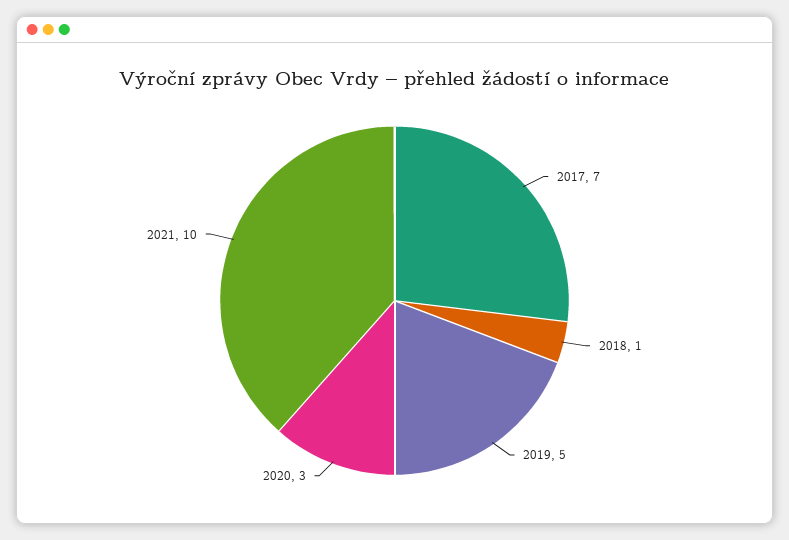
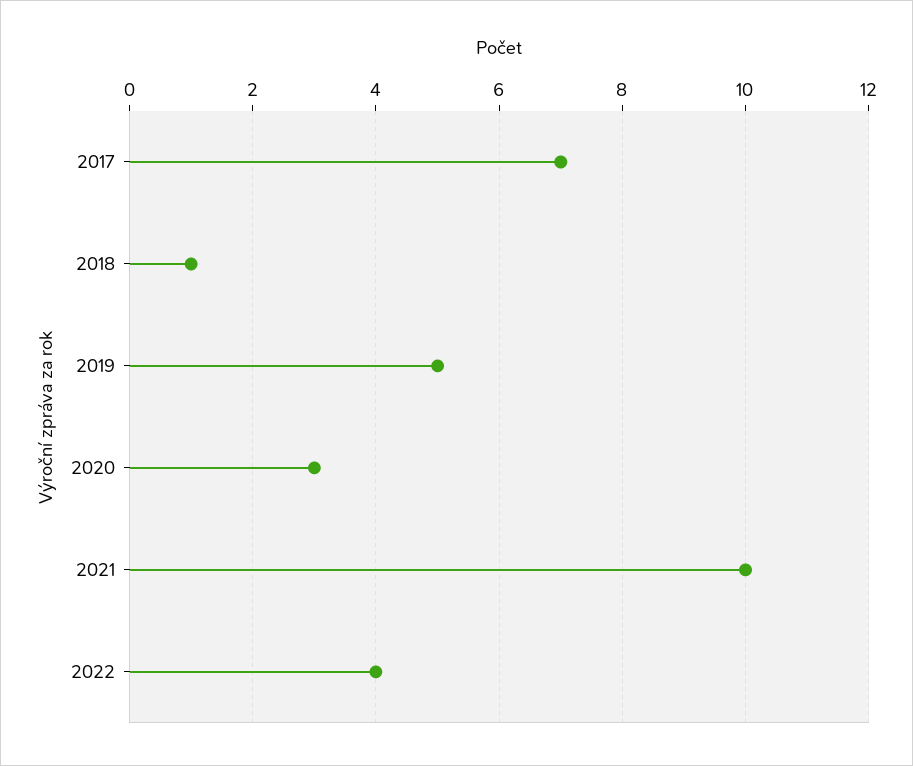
2022: none -> 4

